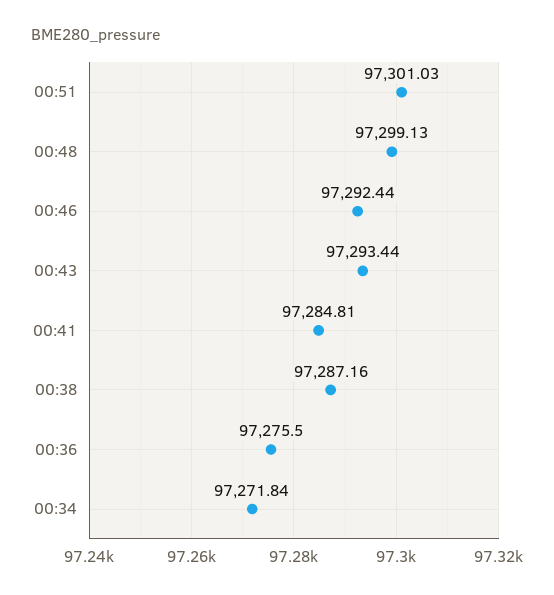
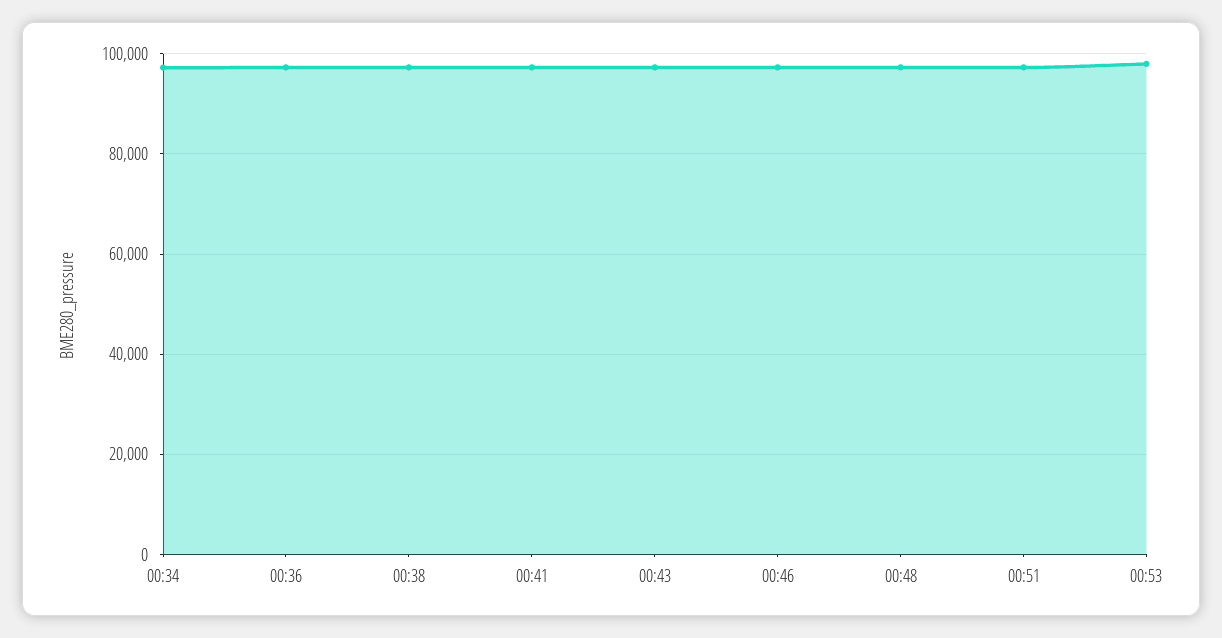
00:53: none -> 98000

